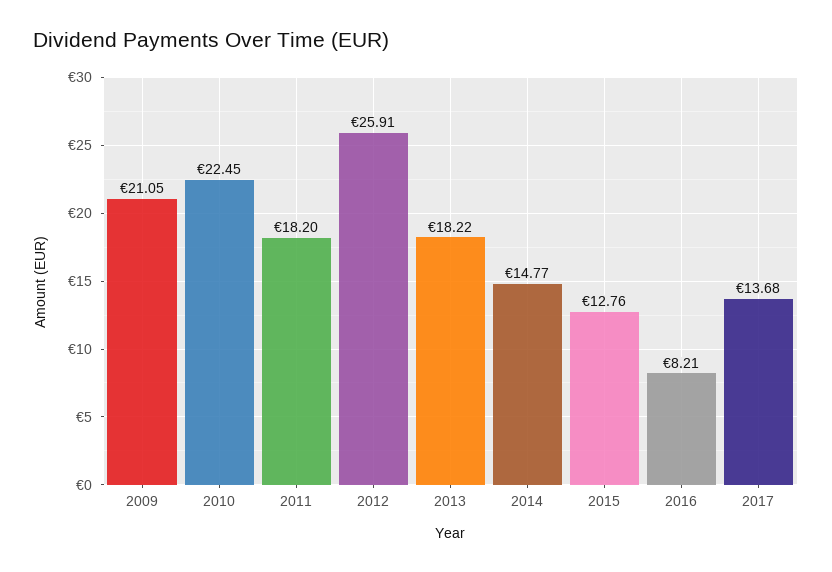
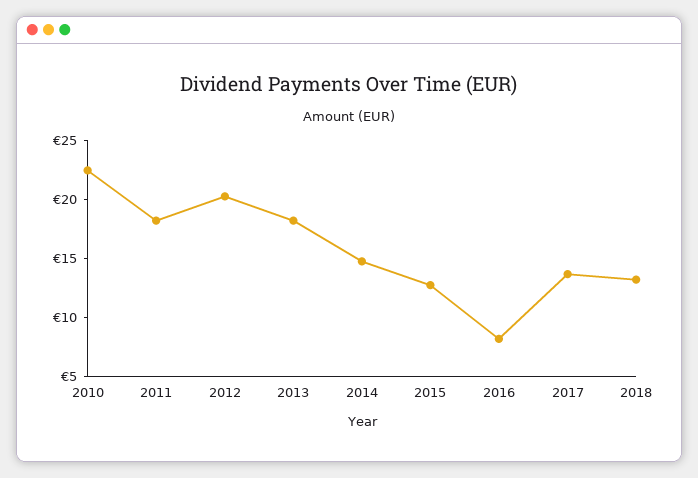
2009: 21.05 -> none
2012: 25.91 -> 20
2018: none -> 13

